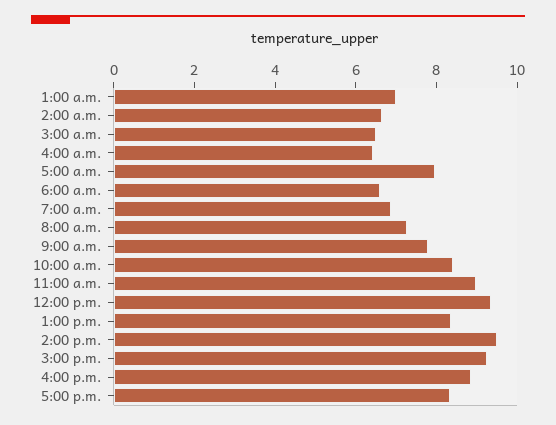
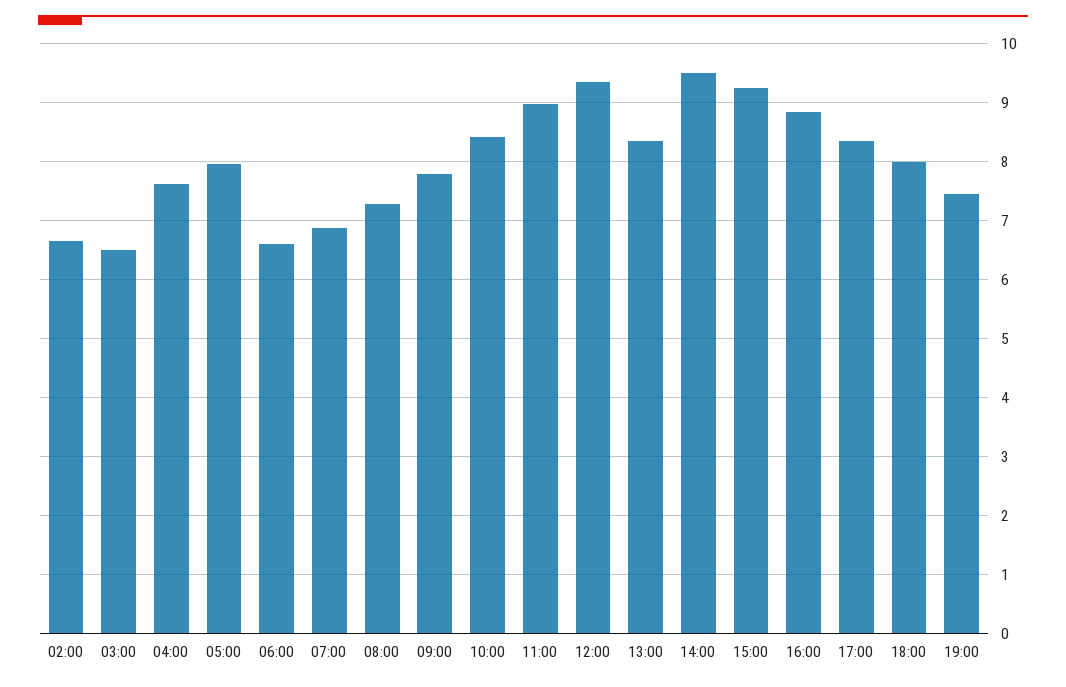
1:00 a.m.: 7 -> none
4:00 a.m.: 6.5 -> 7.6
18:00: none -> 8
19:00: none -> 7.4

